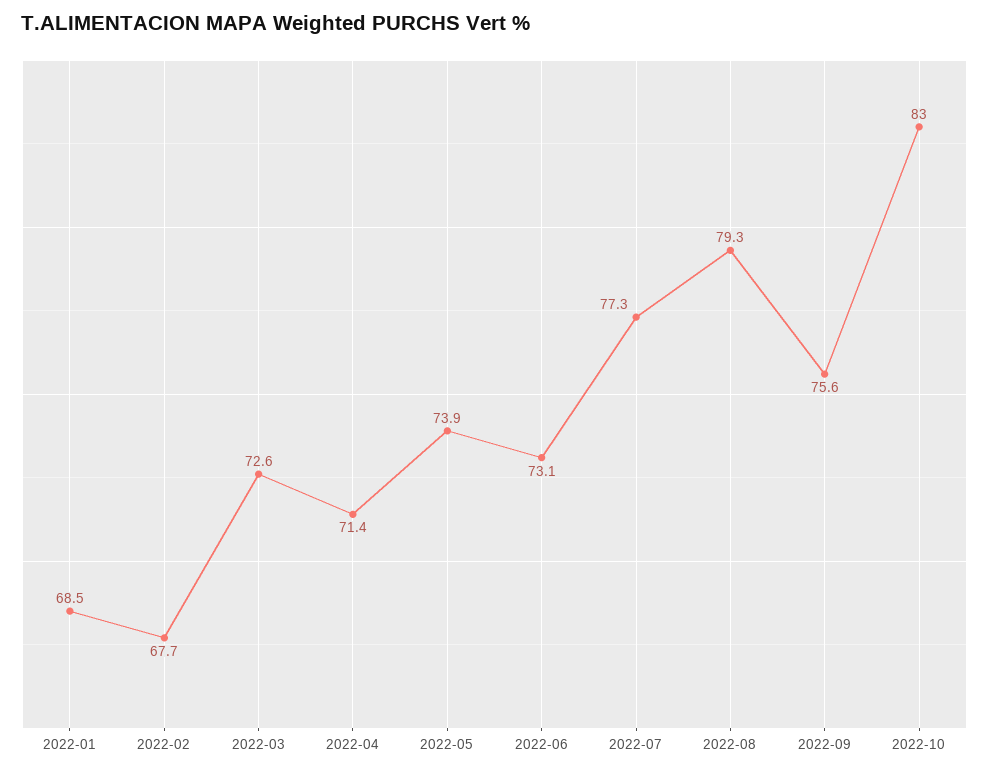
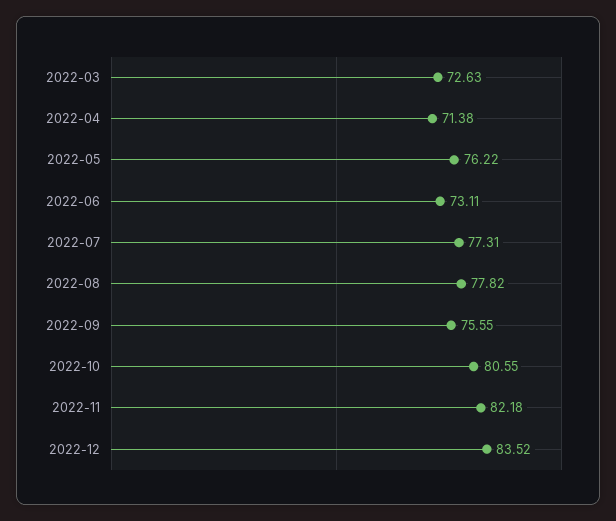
2022-01: 68.5 -> none
2022-02: 67.7 -> none
2022-05: 73.9 -> 76.22
2022-08: 79.3 -> 77.82
2022-10: 83 -> 80.55
2022-11: none -> 82.18
2022-12: none -> 83.52

